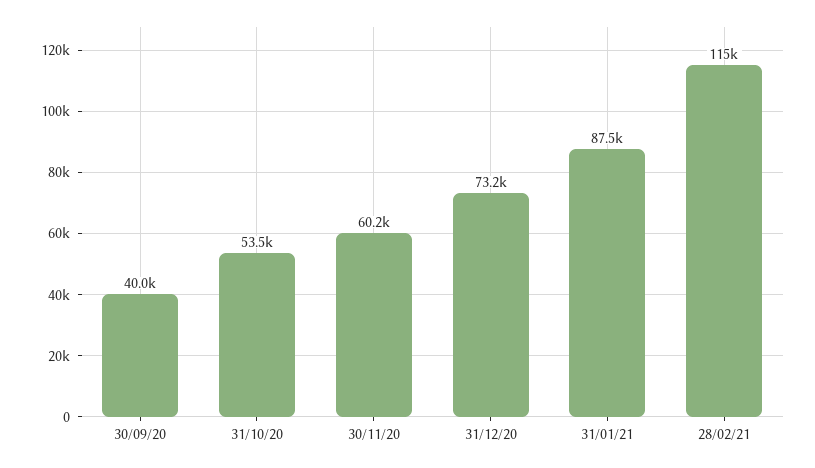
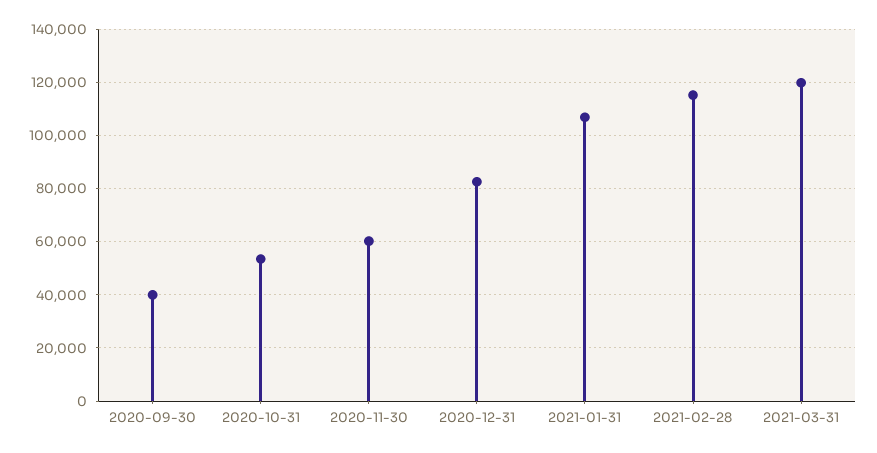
31/12/20: 73200 -> 82500
31/01/21: 87500 -> 107500
2021-03-31: none -> 120000

